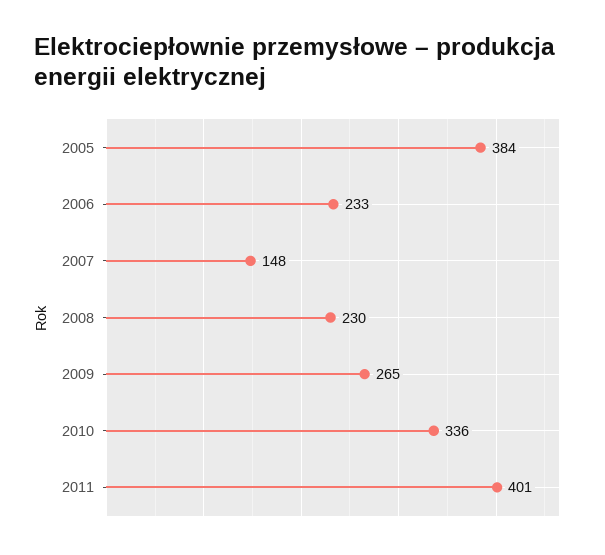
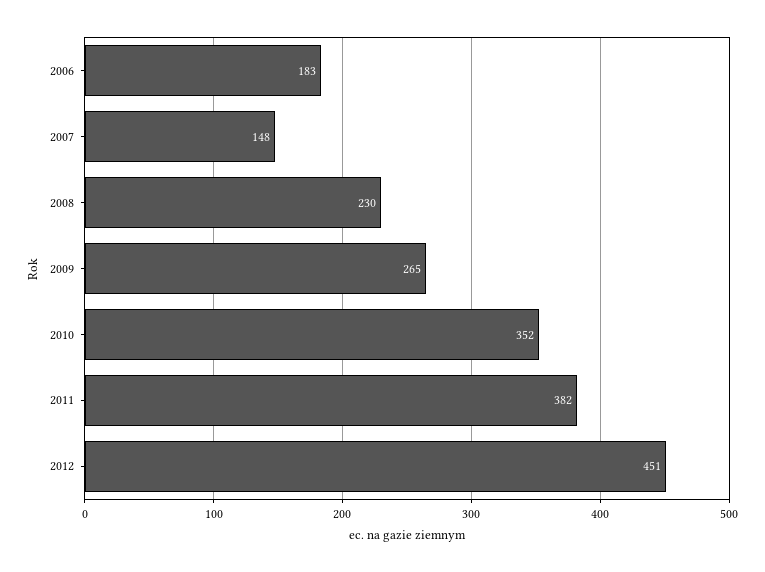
2005: 384 -> none
2006: 233 -> 183
2010: 336 -> 352
2011: 401 -> 382
2012: none -> 451

